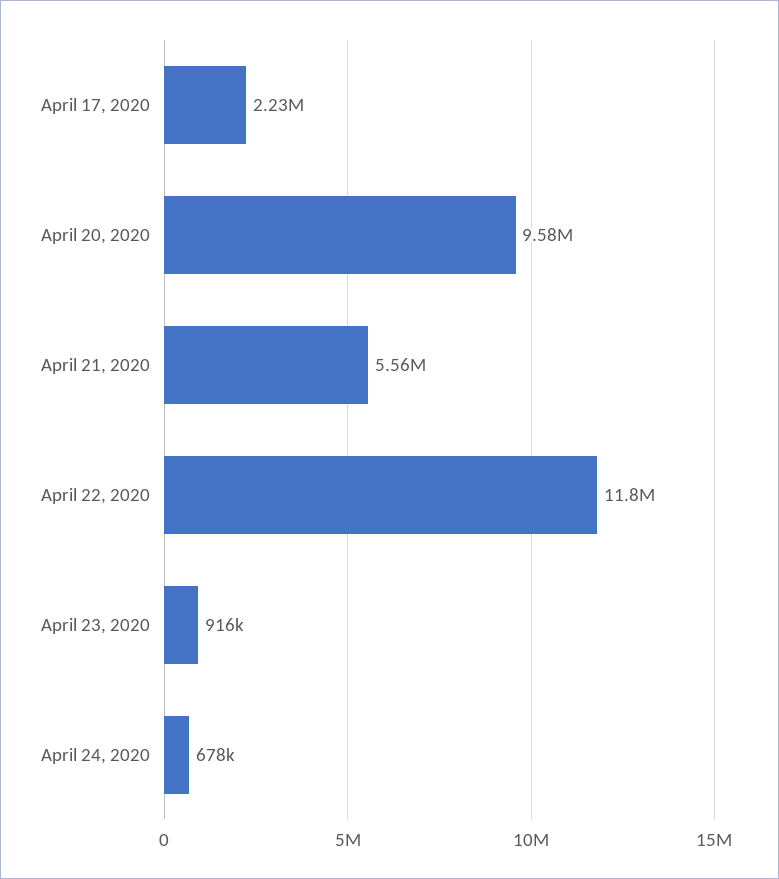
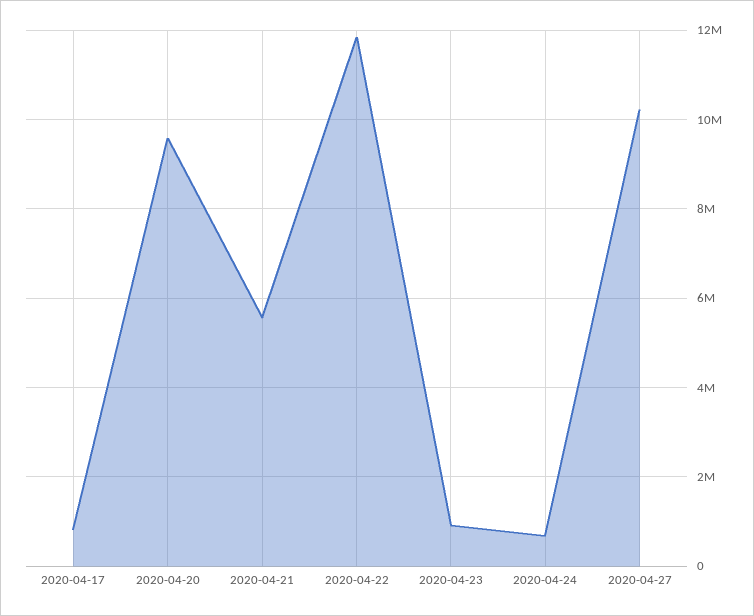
April 17, 2020: 2230000 -> 800000
2020-04-27: none -> 10200000

